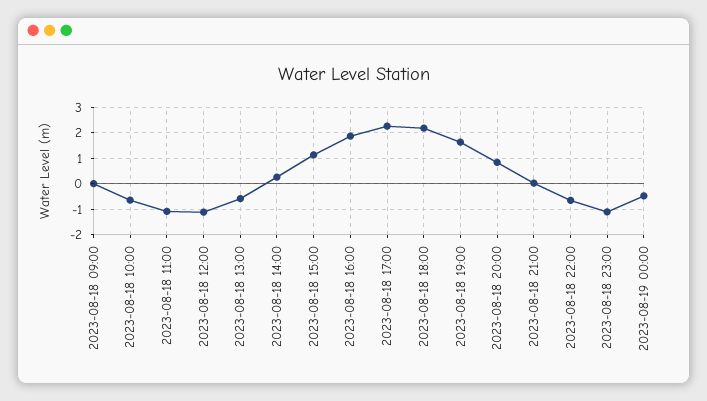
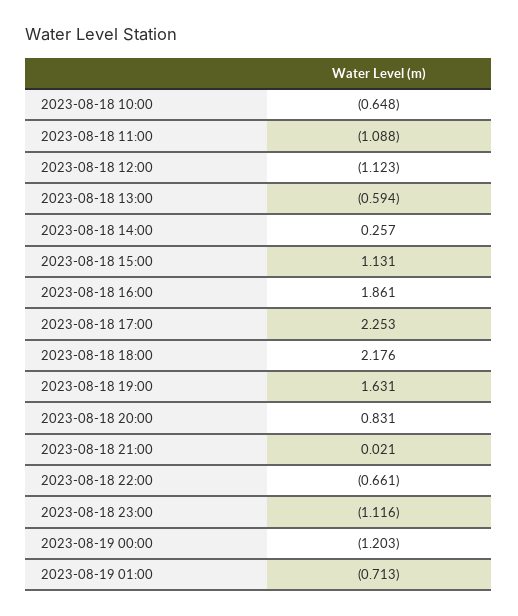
2023-08-18 09:00: 0 -> none
2023-08-19 00:00: -0.5 -> -1.203
2023-08-19 01:00: none -> -0.713

